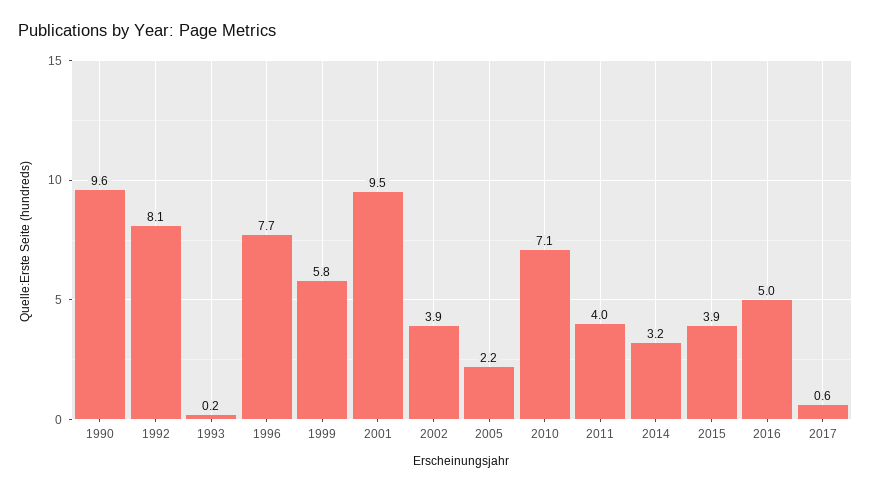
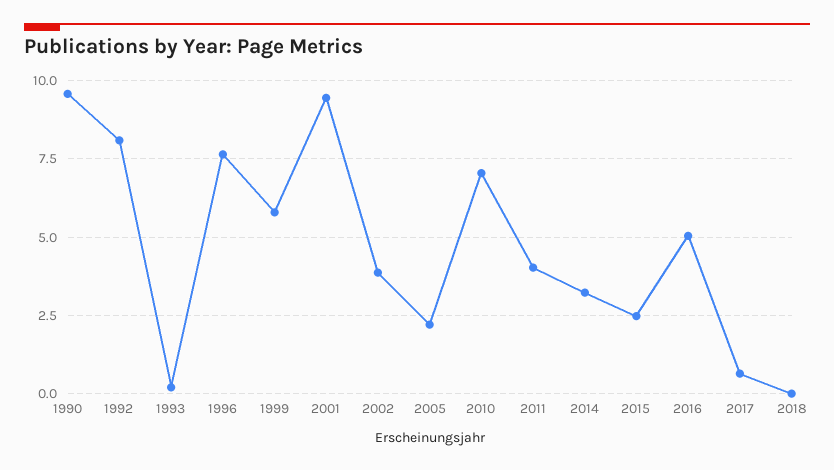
2015: 3.9 -> 2.5
2018: none -> 0

